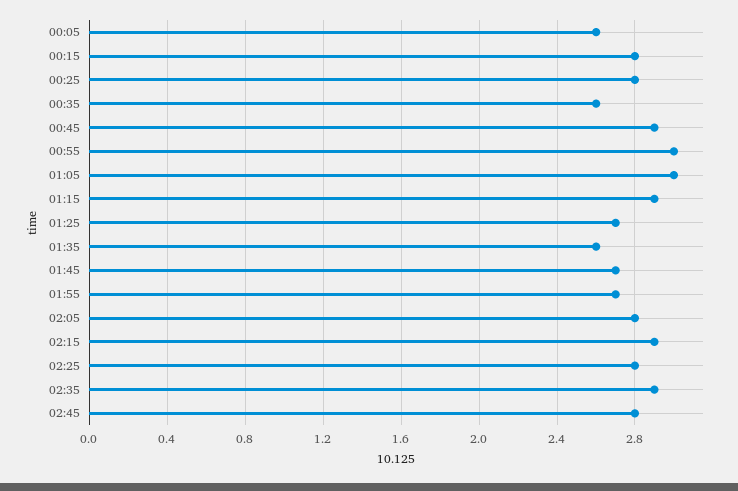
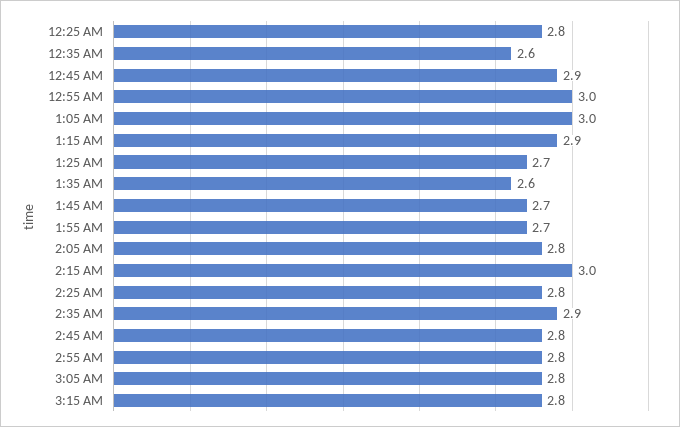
00:05: 2.6 -> none
00:15: 2.8 -> none
02:15: 2.9 -> 3
2:55 AM: none -> 2.8
3:05 AM: none -> 2.8
3:15 AM: none -> 2.8

